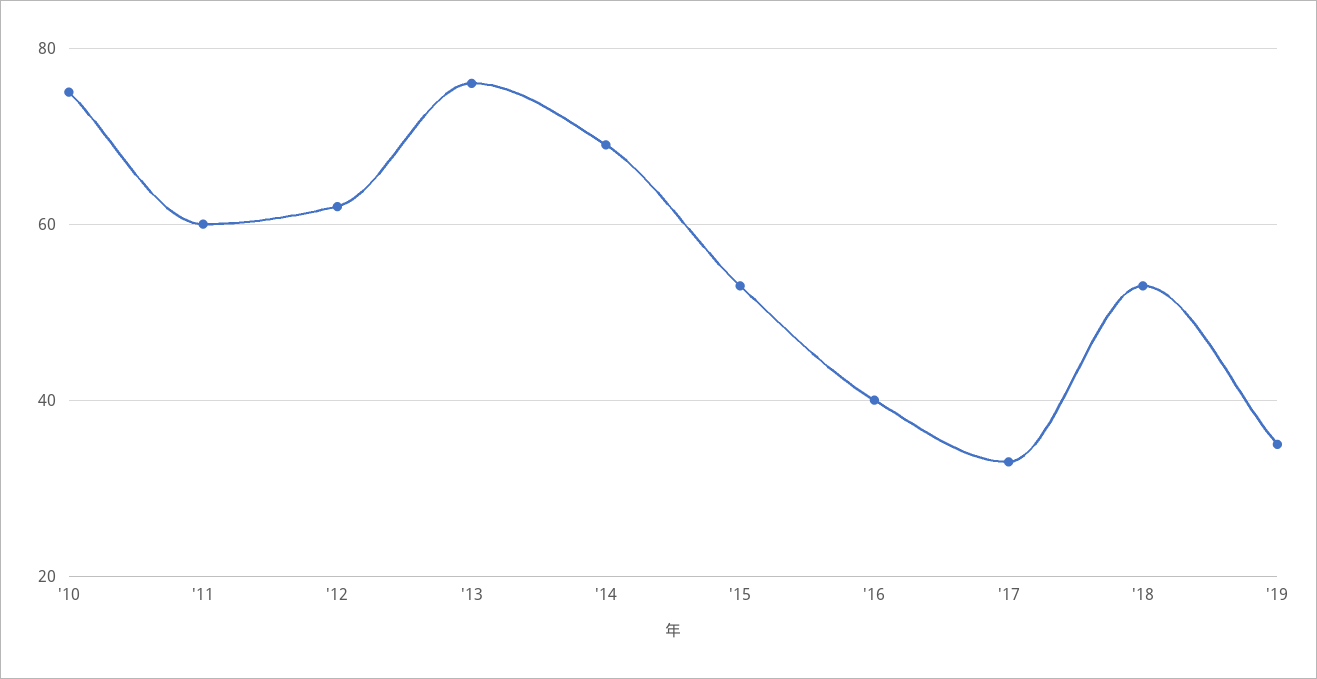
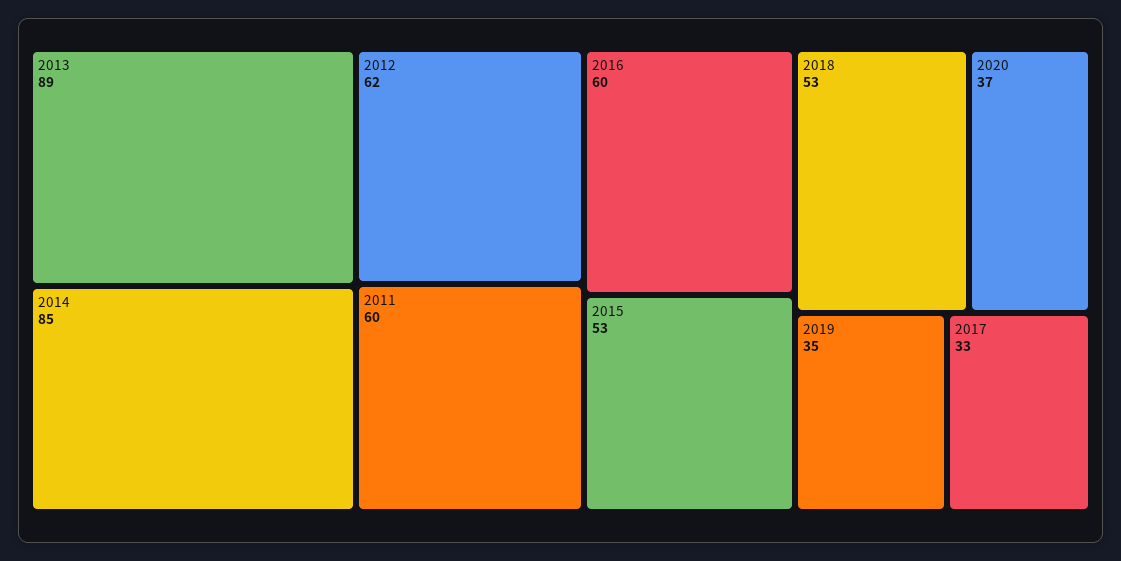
'10: 75 -> none
'13: 75 -> 89
'14: 70 -> 85
'16: 40 -> 60
2020: none -> 37

